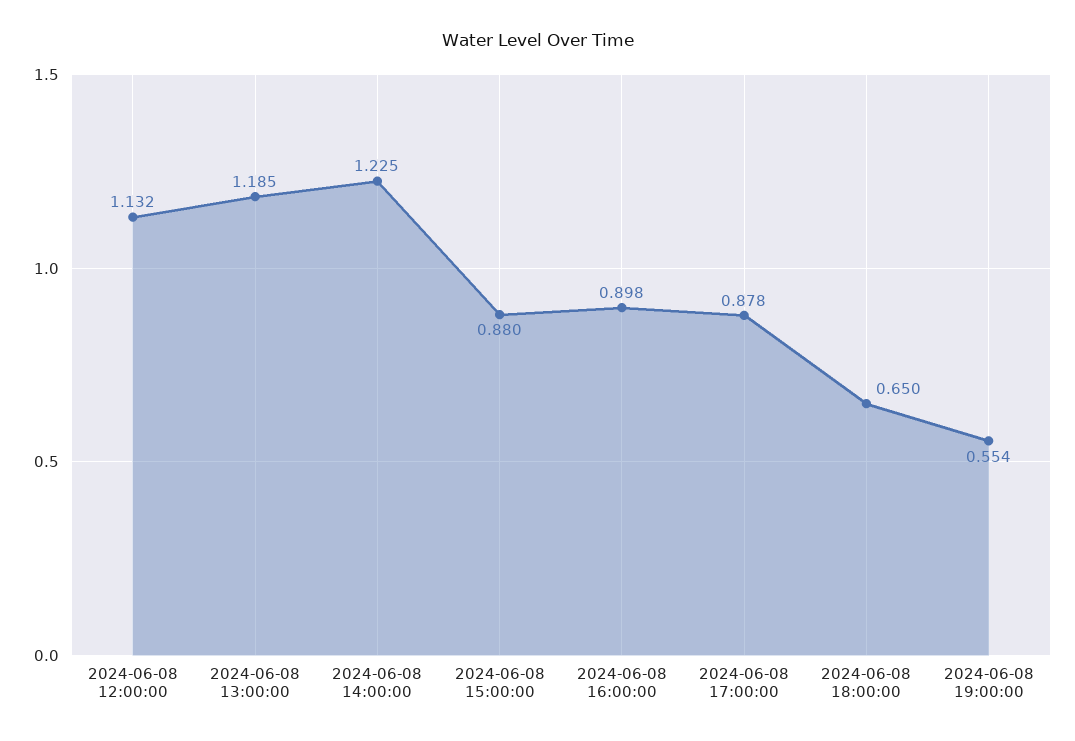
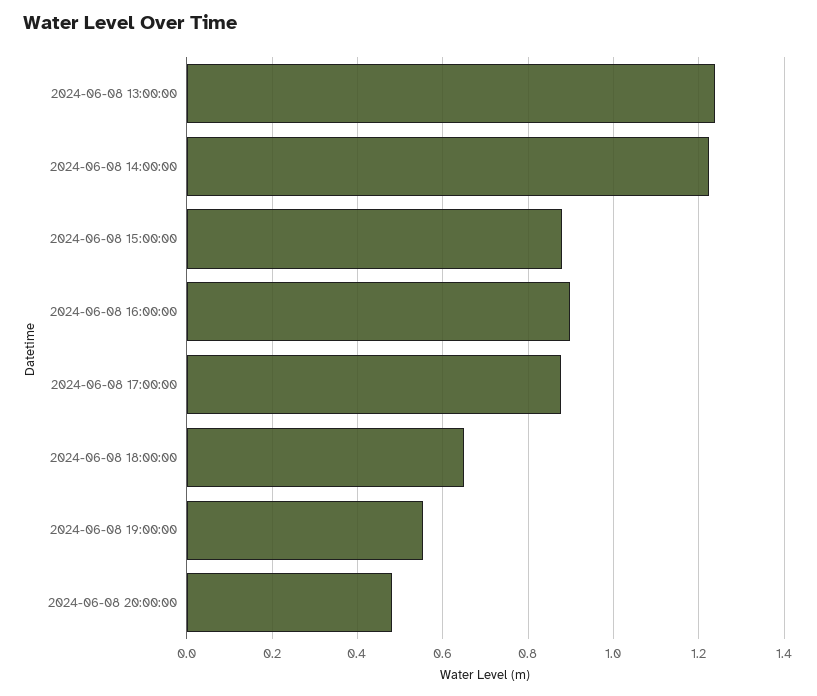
2024-06-08 12:00:00: 1.132 -> none
2024-06-08 13:00:00: 1.185 -> 1.24
2024-06-08 20:00:00: none -> 0.48

